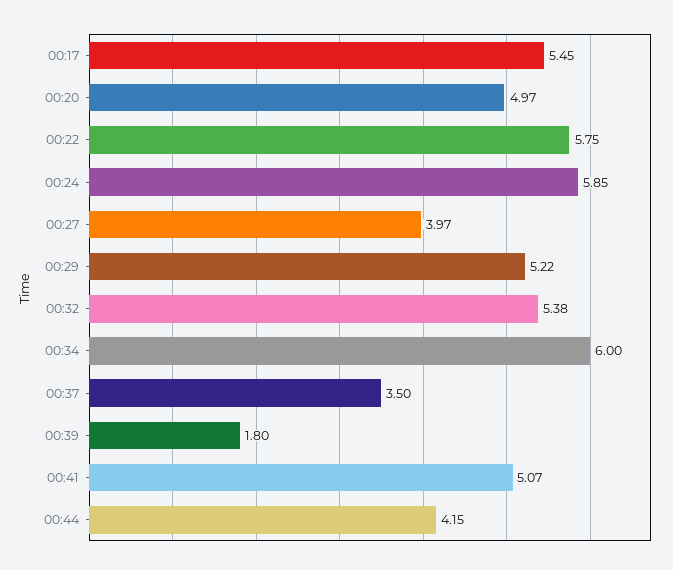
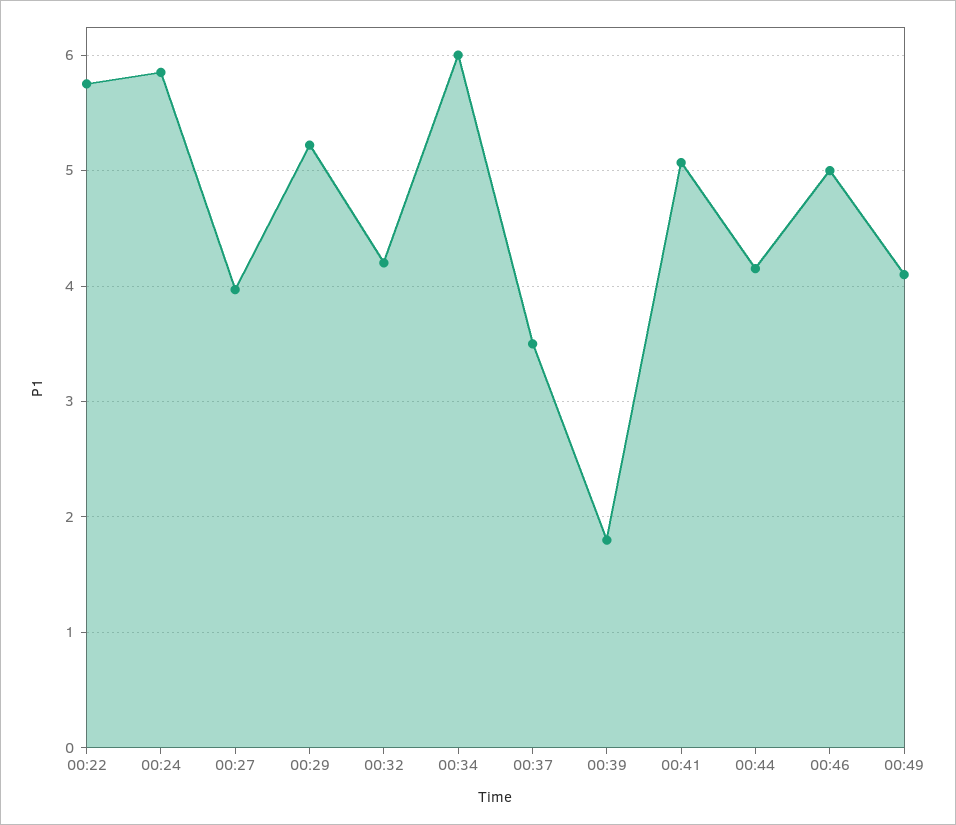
00:17: 5.45 -> none
00:20: 4.97 -> none
00:32: 5.38 -> 4.2
00:46: none -> 5
00:49: none -> 4.1

